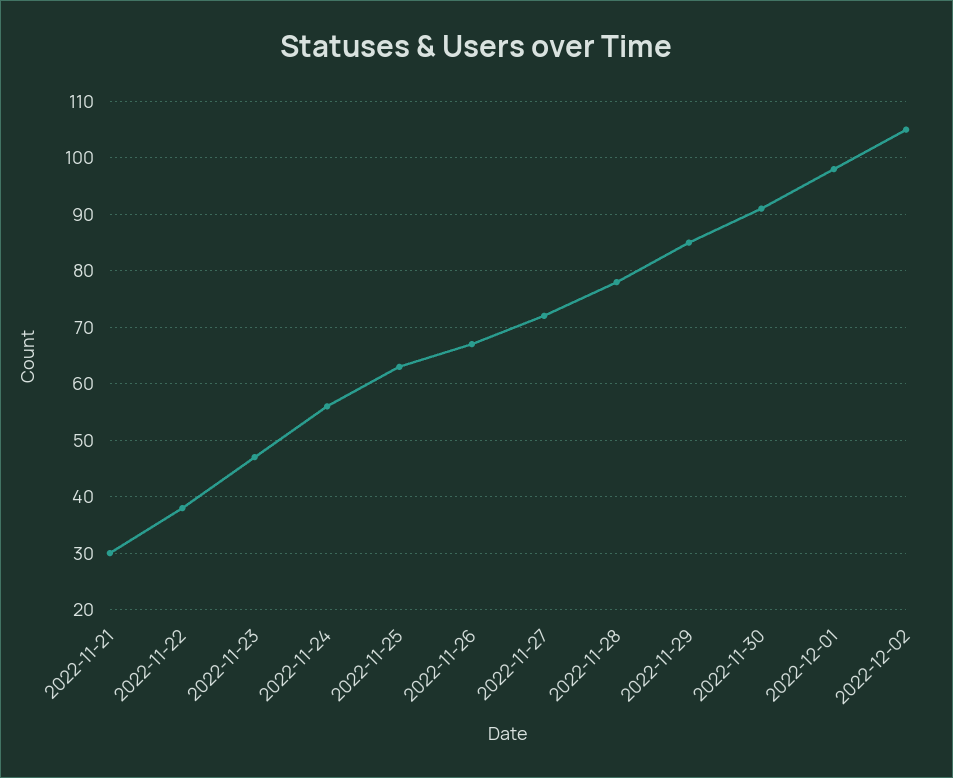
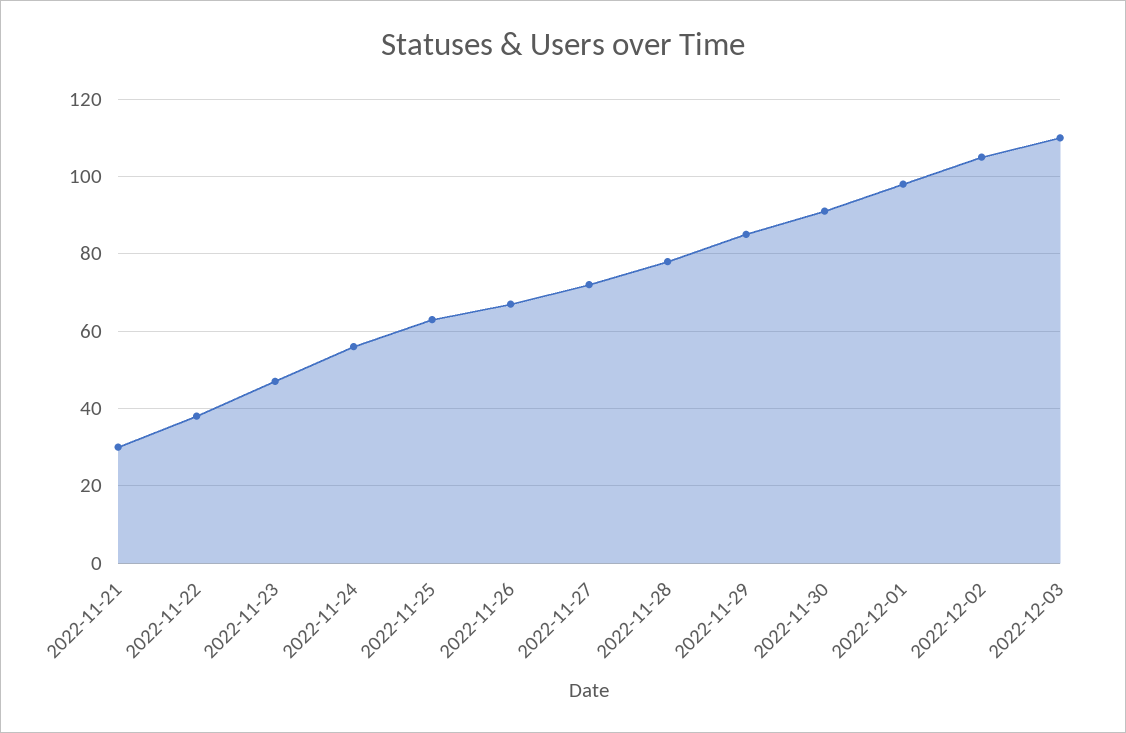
2022-12-03: none -> 110

